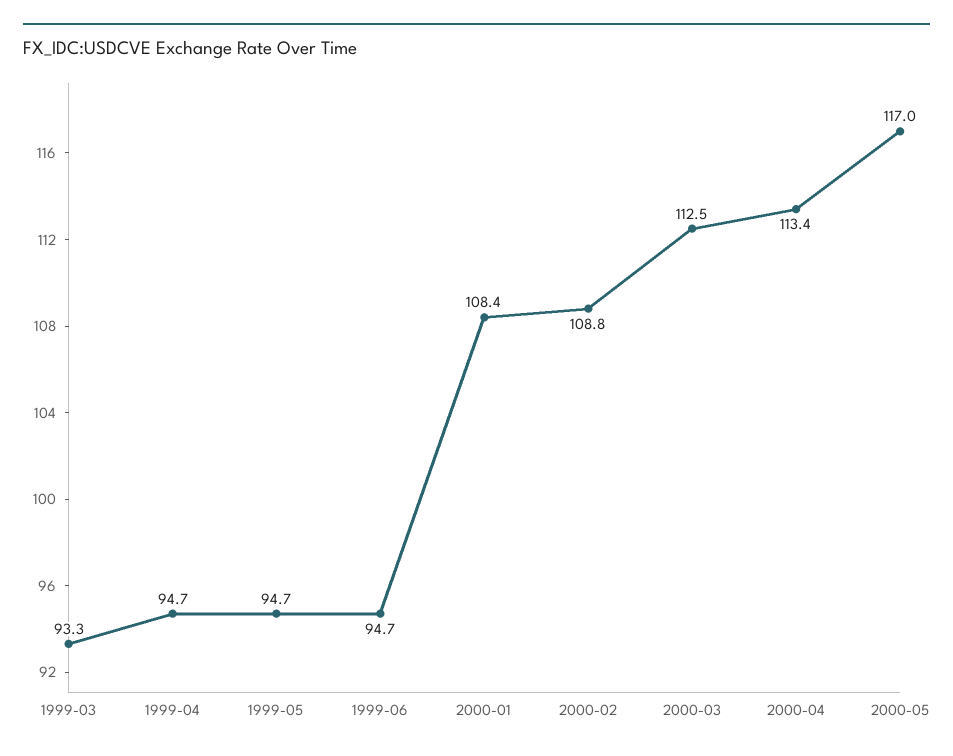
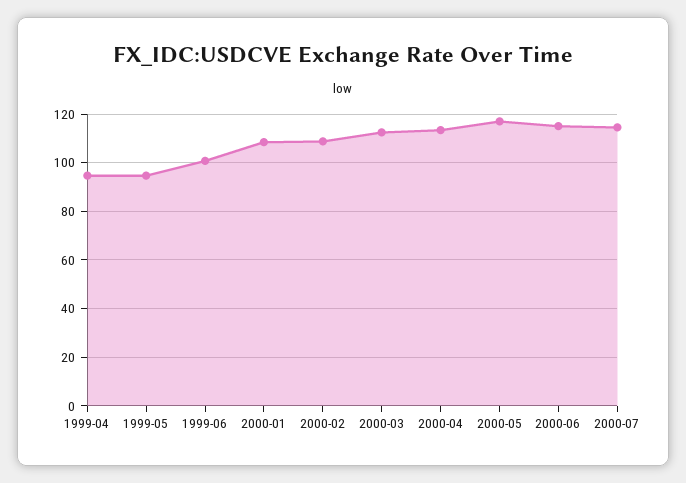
1999-03: 93.3 -> none
1999-06: 94.7 -> 100
2000-06: none -> 115
2000-07: none -> 115

